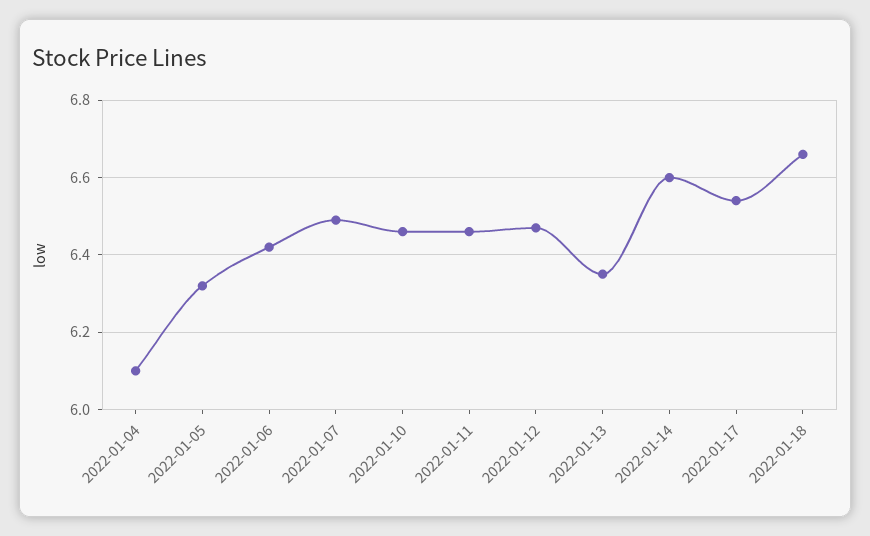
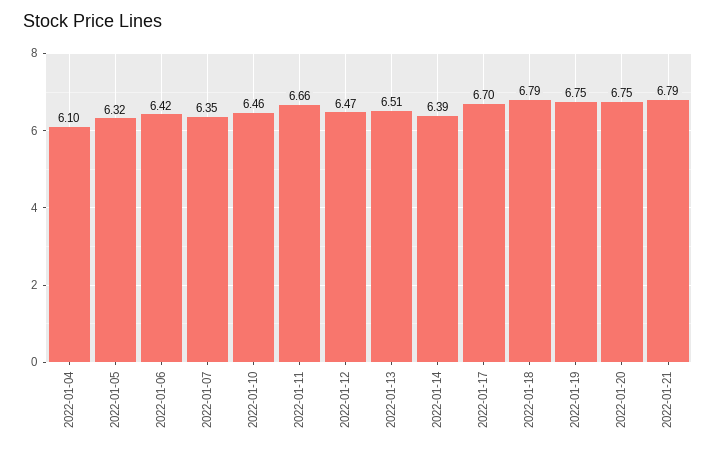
2022-01-07: 6.5 -> 6.35
2022-01-11: 6.45 -> 6.66
2022-01-13: 6.35 -> 6.51
2022-01-14: 6.6 -> 6.39
2022-01-17: 6.55 -> 6.7
2022-01-18: 6.65 -> 6.79
2022-01-19: none -> 6.75
2022-01-20: none -> 6.75
2022-01-21: none -> 6.79

